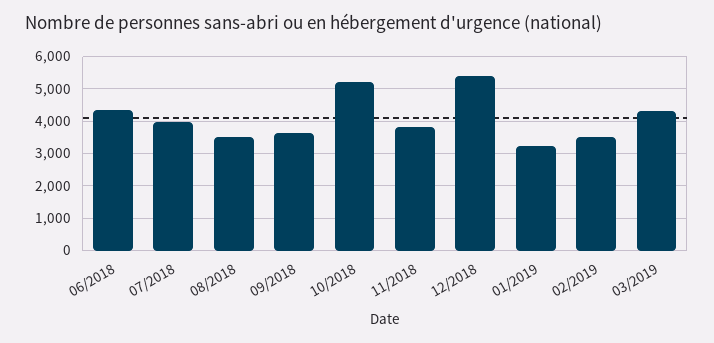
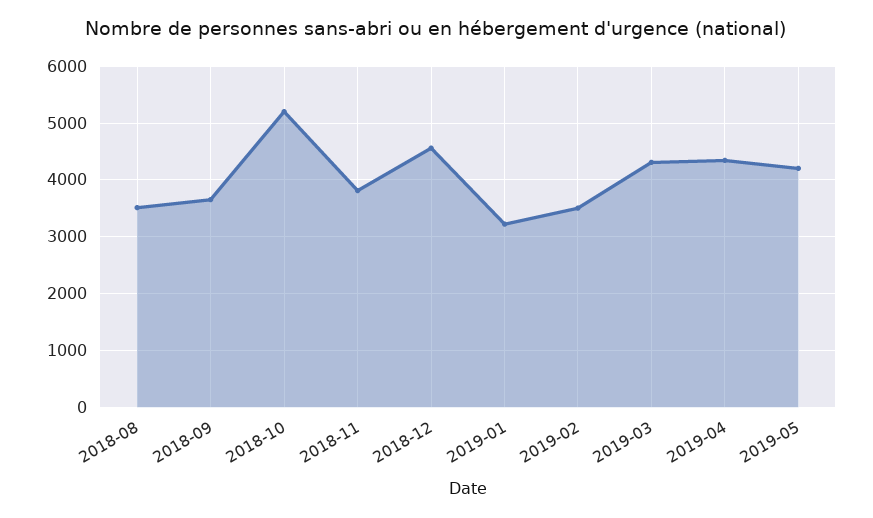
06/2018: 4400 -> none
07/2018: 4000 -> none
12/2018: 5400 -> 4600
2019-04: none -> 4400
2019-05: none -> 4200

